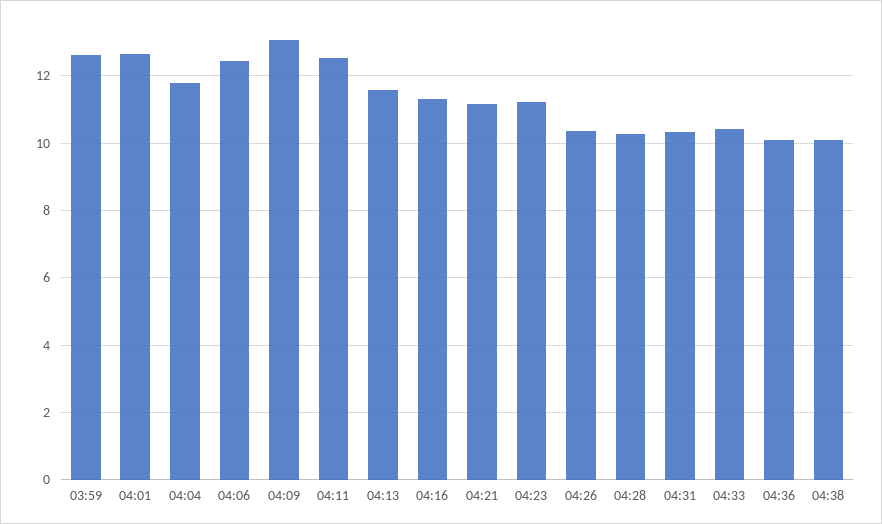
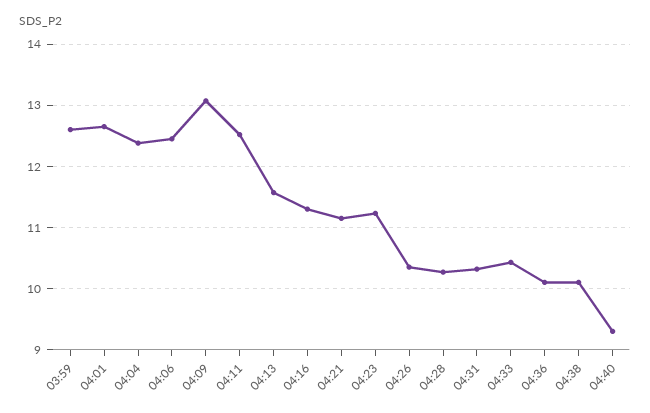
04:04: 11.8 -> 12.4
04:40: none -> 9.3

